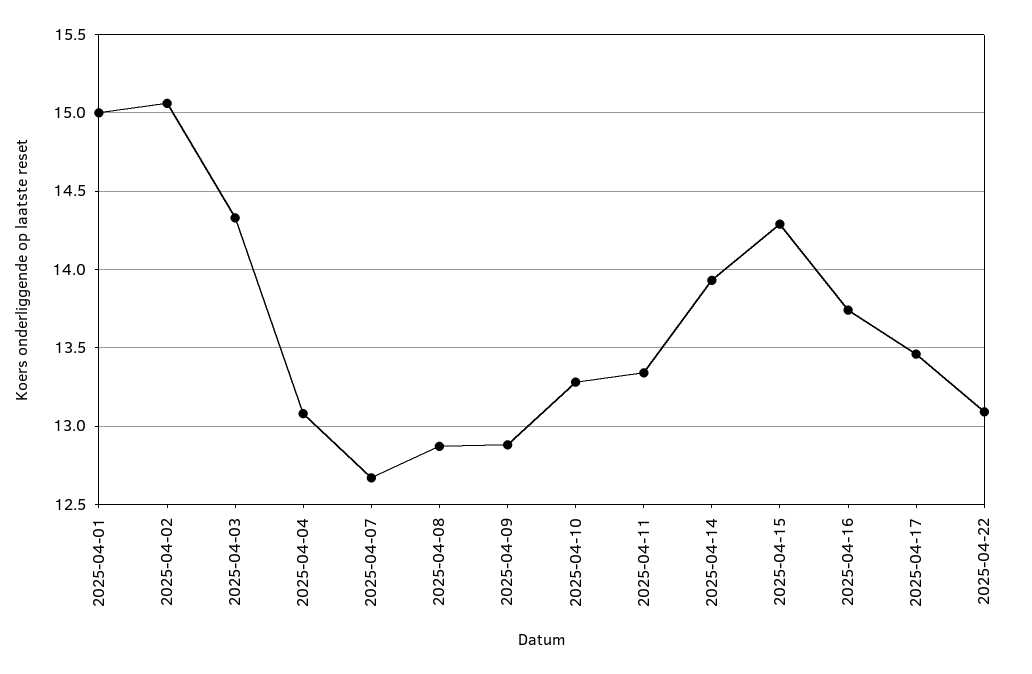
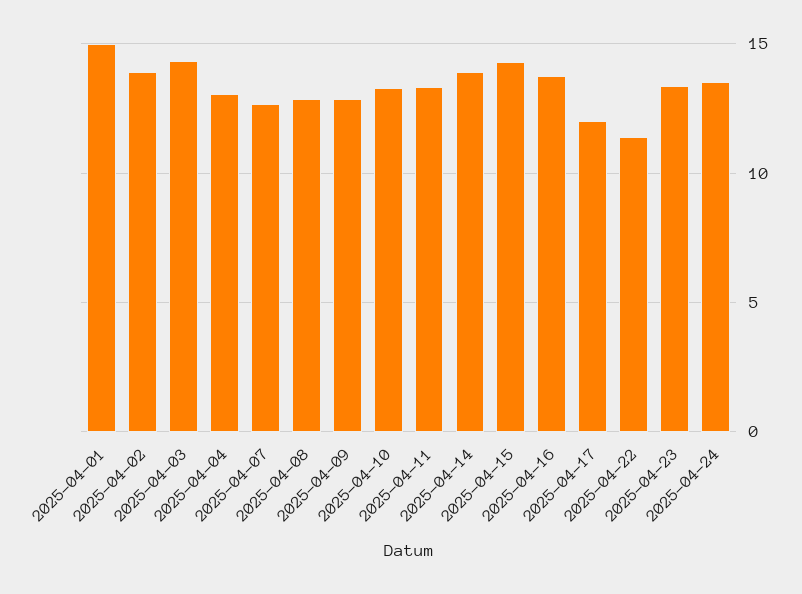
2025-04-02: 15.05 -> 14
2025-04-17: 13.45 -> 12
2025-04-22: 13.1 -> 11.5
2025-04-23: none -> 13.5
2025-04-24: none -> 13.5

